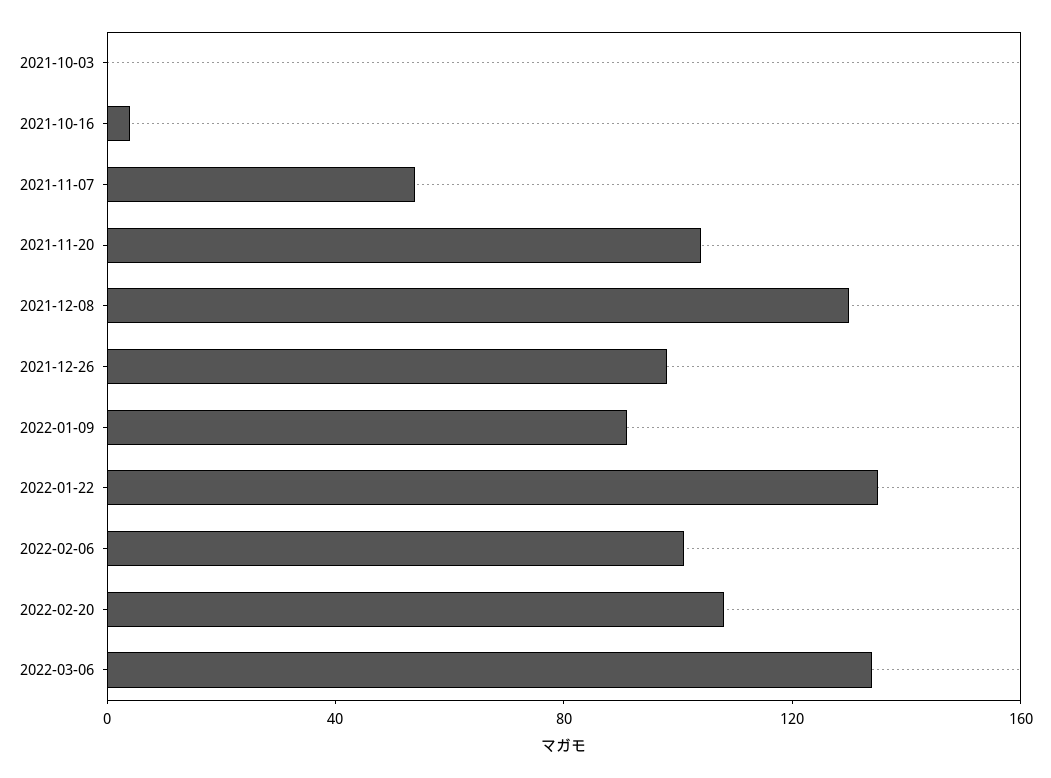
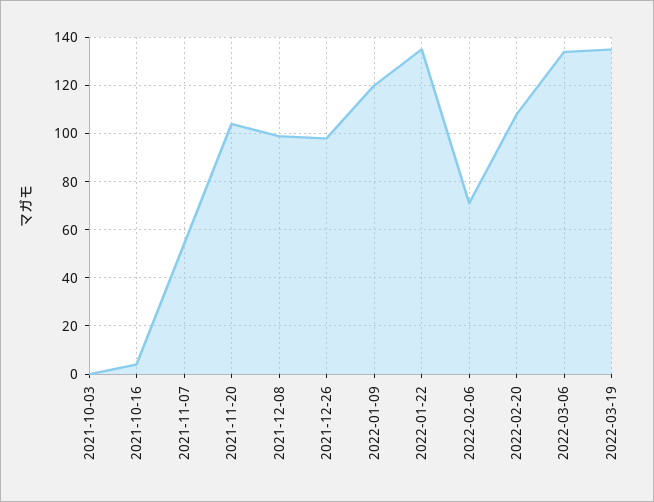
2021-12-08: 130 -> 100
2022-01-09: 90 -> 120
2022-02-06: 100 -> 70
2022-03-19: none -> 135

